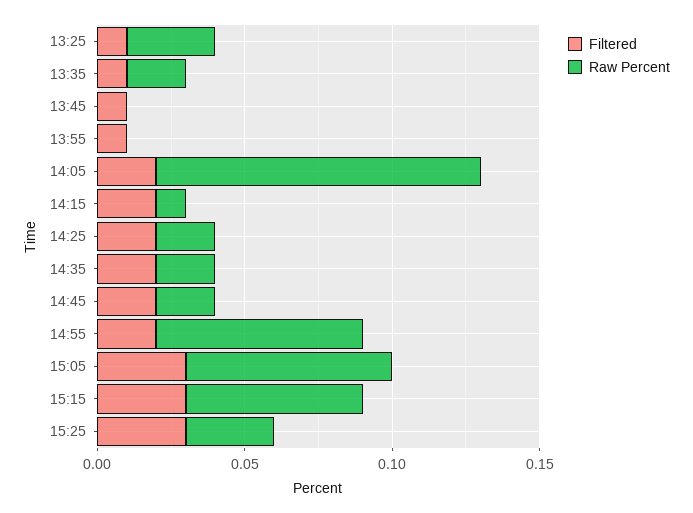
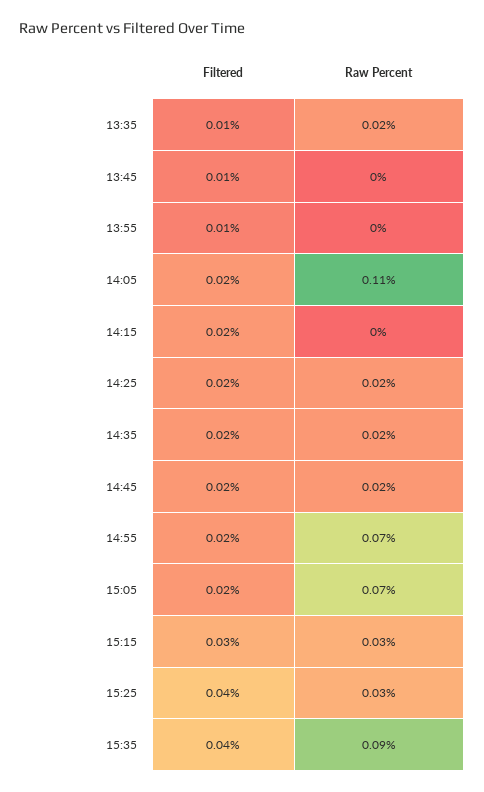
Filtered, 13:25: 0.01 -> none
Raw Percent, 13:25: 0.03 -> none
Raw Percent, 14:15: 0.01 -> 0
Filtered, 15:05: 0.03 -> 0.02
Raw Percent, 15:15: 0.06 -> 0.03
Filtered, 15:25: 0.03 -> 0.04
Filtered, 15:35: none -> 0.04
Raw Percent, 15:35: none -> 0.09

